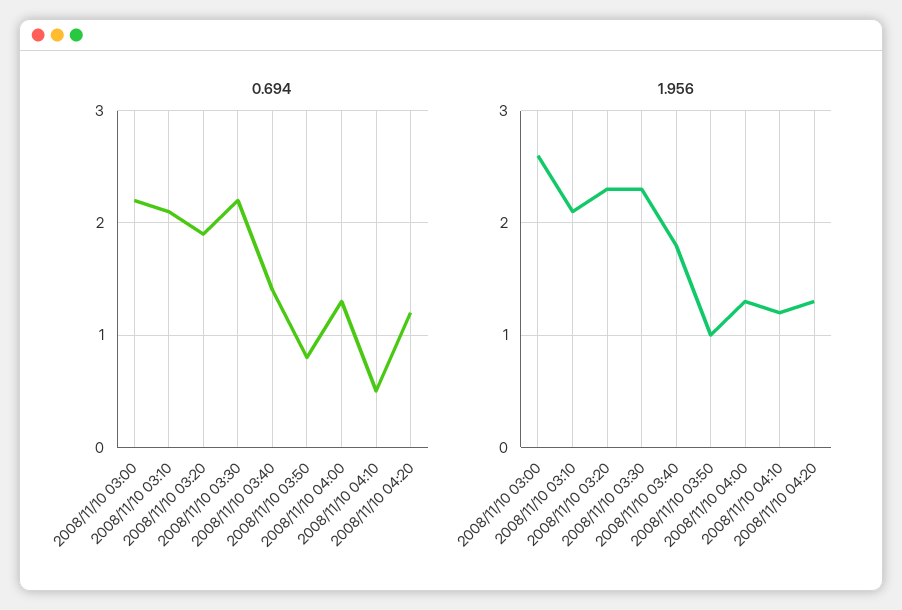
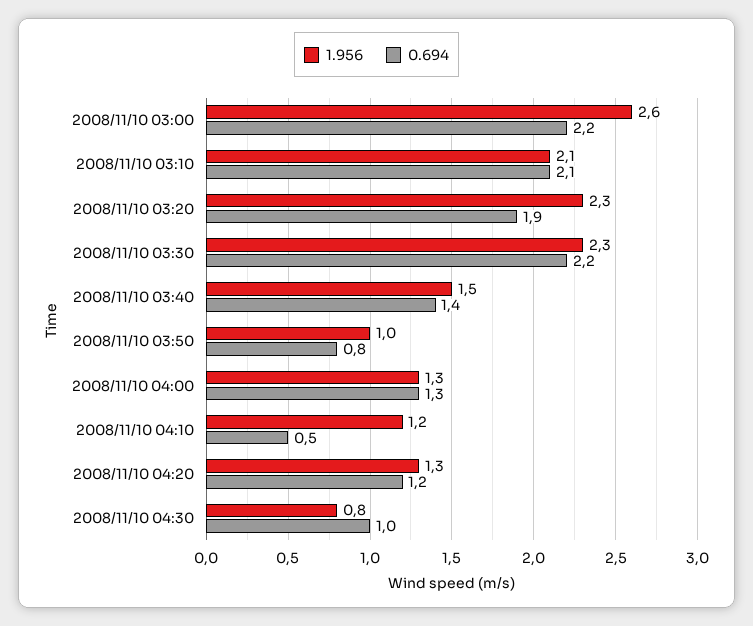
1.956, 2008/11/10 03:40: 1.8 -> 1.5
1.956, 2008/11/10 04:30: none -> 0.8
0.694, 2008/11/10 04:30: none -> 1

